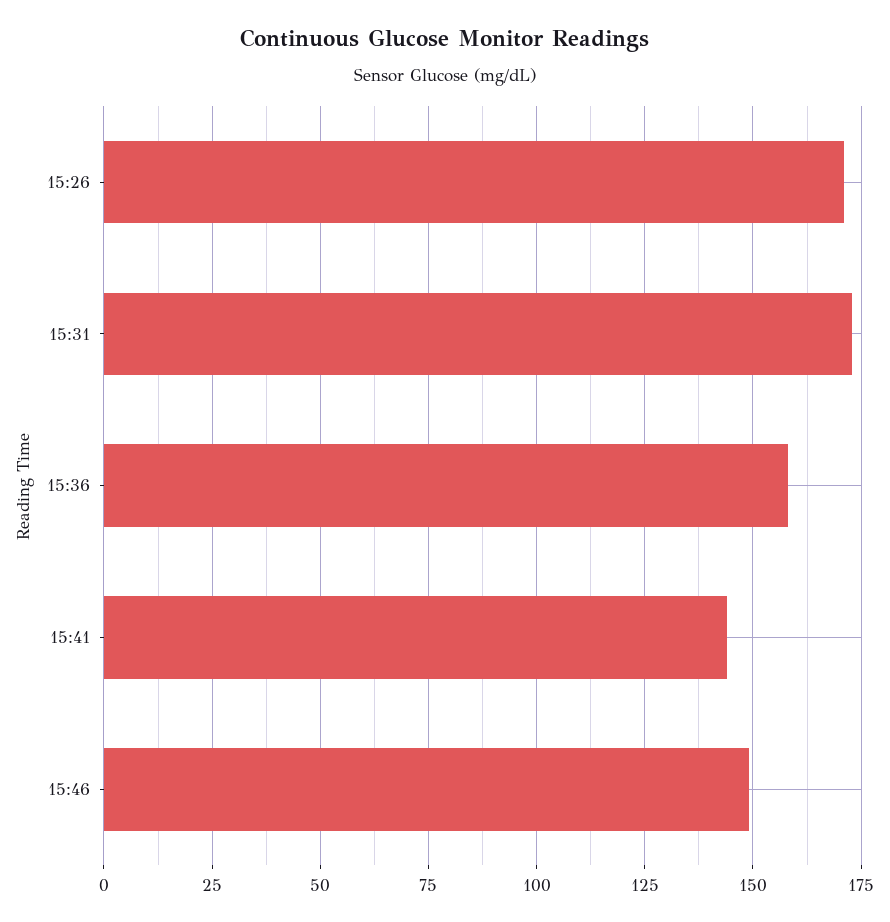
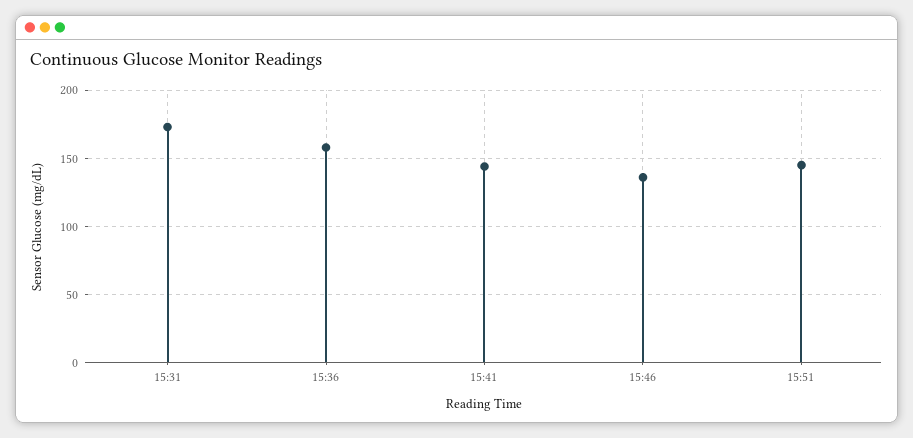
15:26: 170 -> none
15:46: 150 -> 135
15:51: none -> 145

